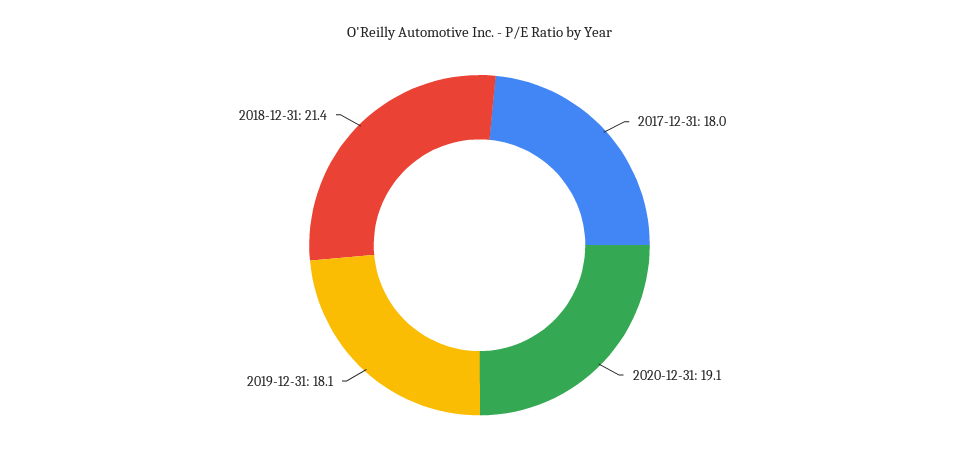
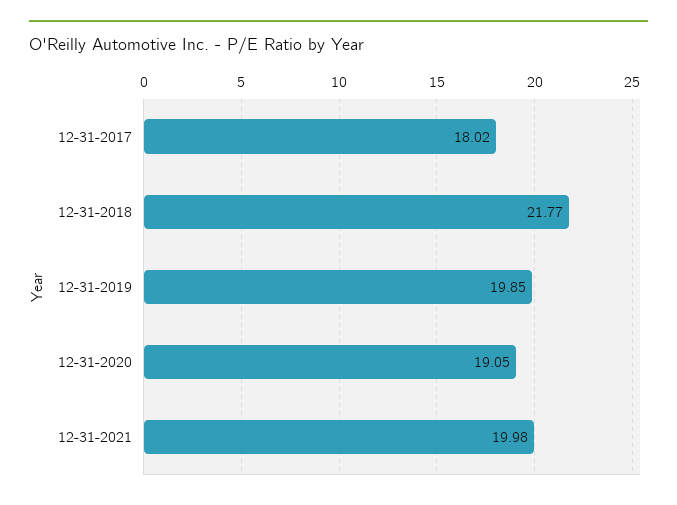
2019-12-31: 18.1 -> 19.85
2018-12-31: 21.4 -> 21.77
12-31-2021: none -> 19.98

